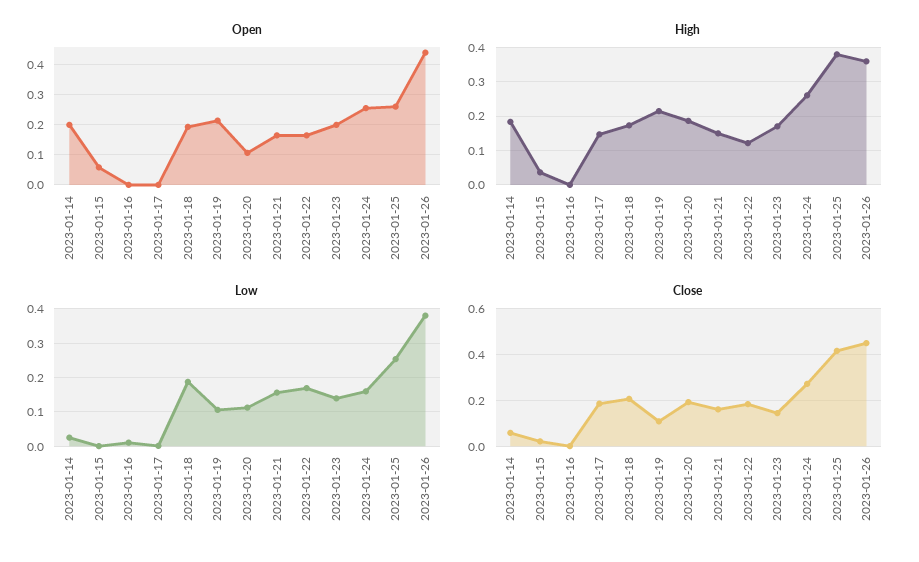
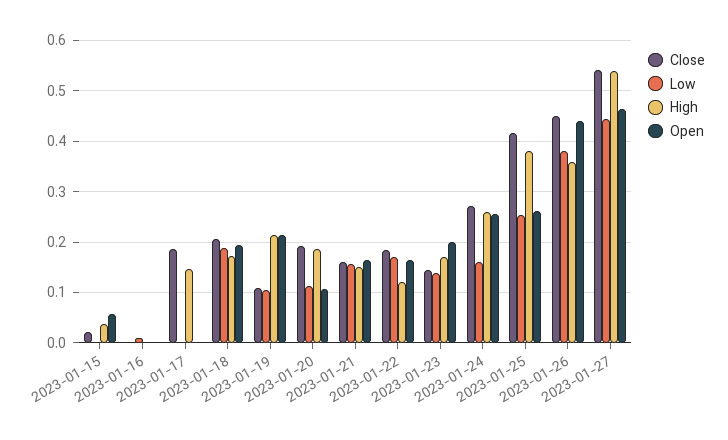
Open, 2023-01-14: 0.2 -> none
High, 2023-01-14: 0.18 -> none
Low, 2023-01-14: 0.02 -> none
Close, 2023-01-14: 0.05 -> none
Close, 2023-01-27: none -> 0.54
Low, 2023-01-27: none -> 0.44
High, 2023-01-27: none -> 0.54
Open, 2023-01-27: none -> 0.46

